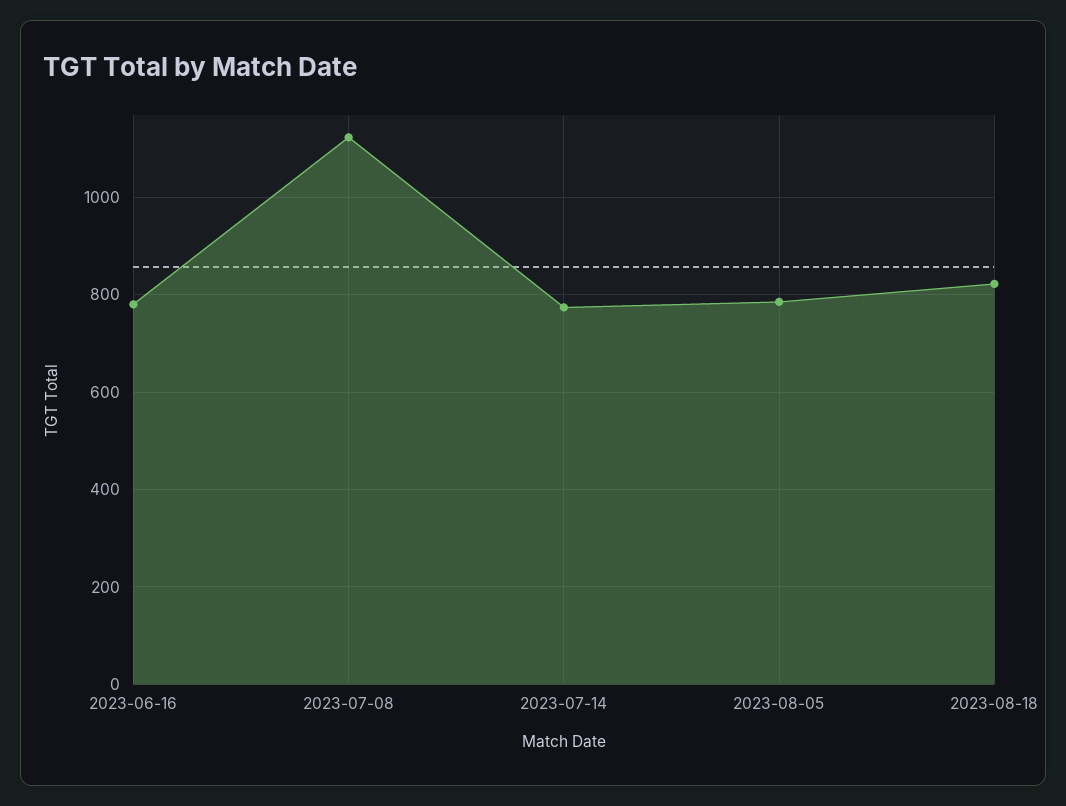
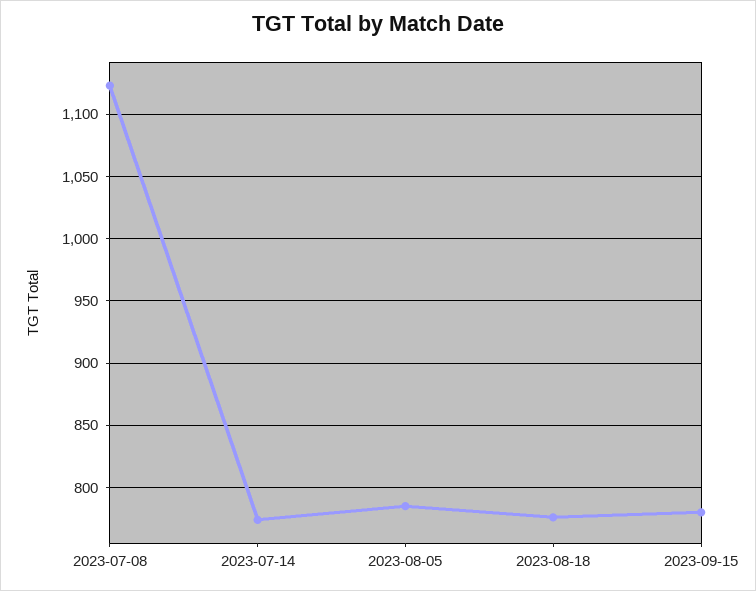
2023-06-16: 780 -> none
2023-08-18: 820 -> 775
2023-09-15: none -> 780

